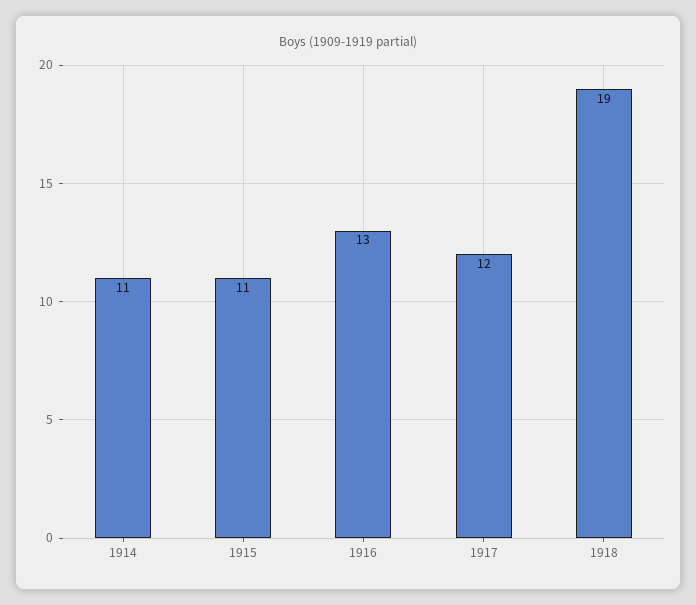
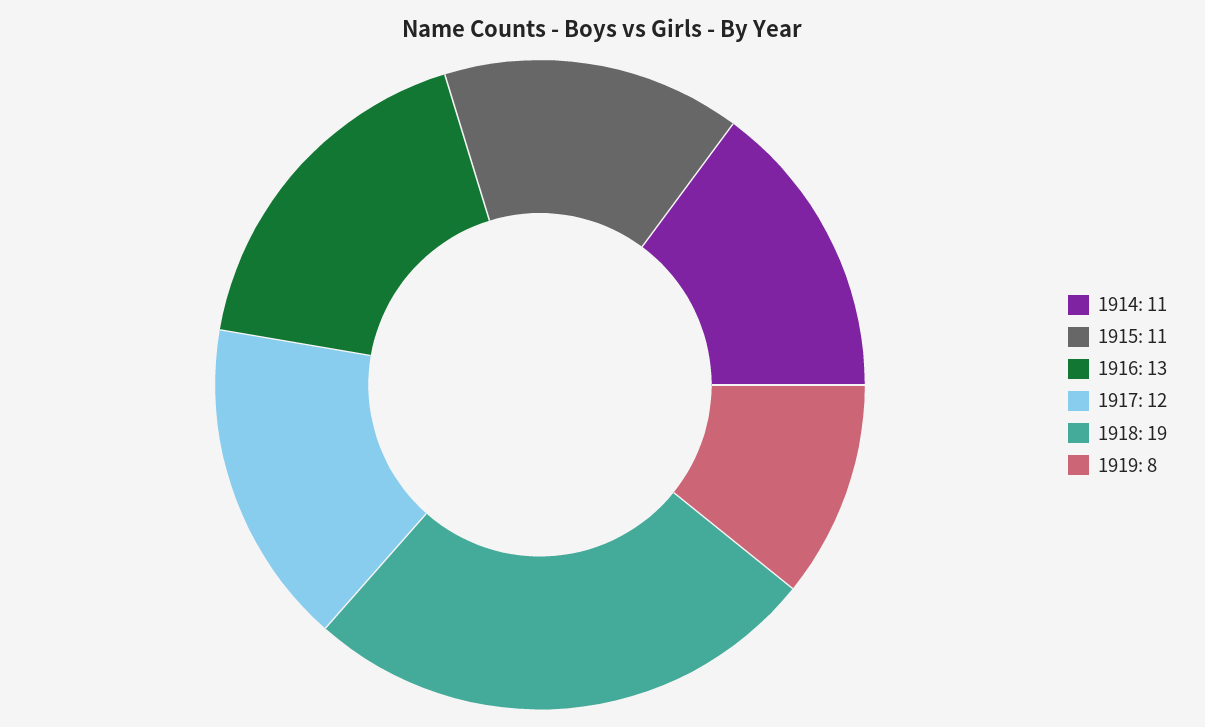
1919: none -> 8

